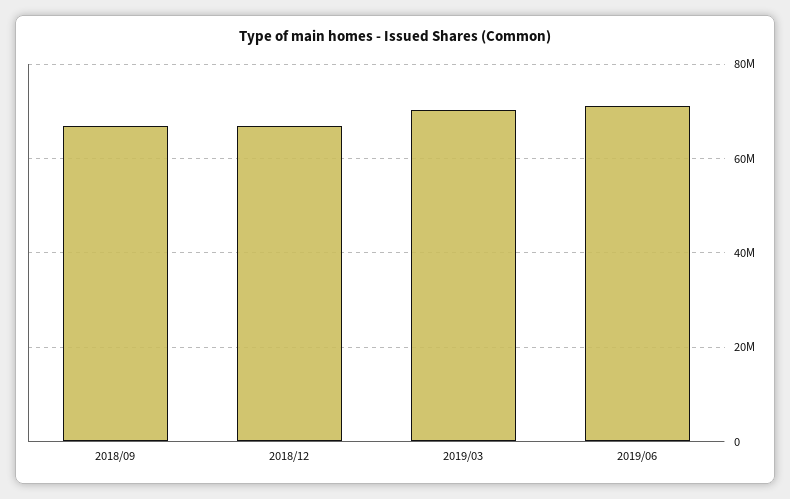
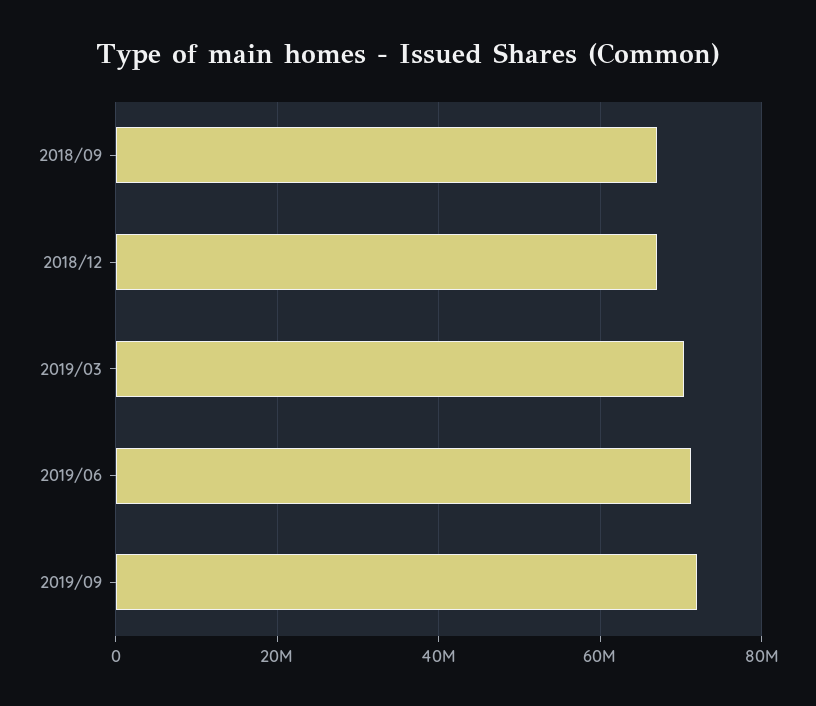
2019/09: none -> 72000000

